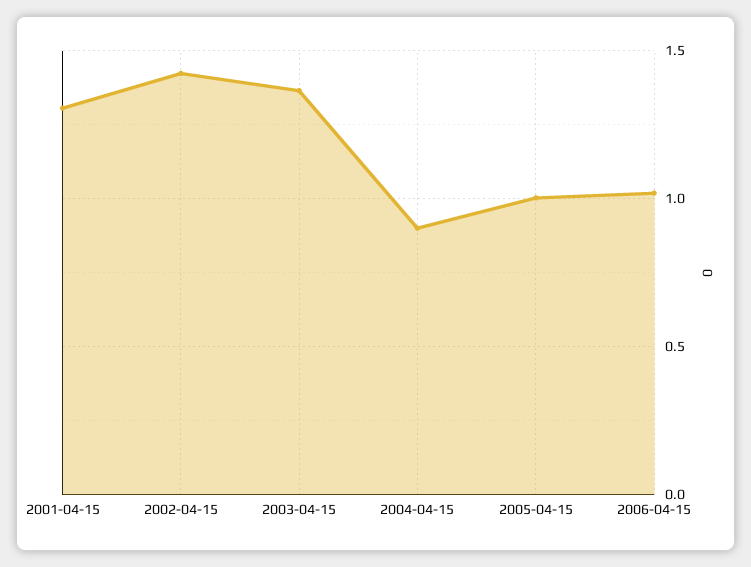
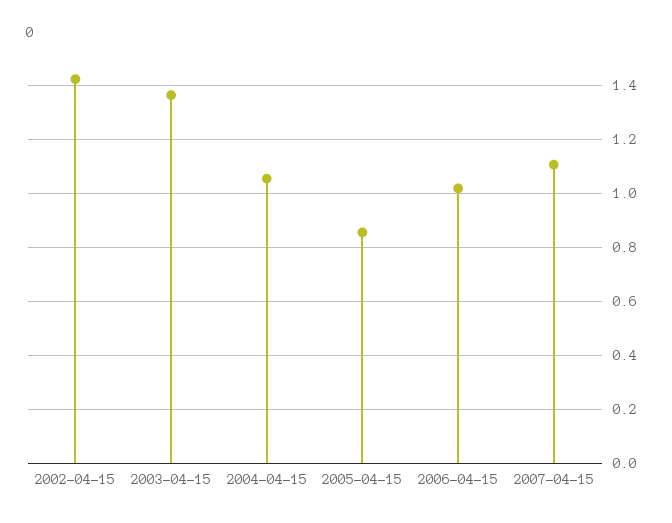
2001-04-15: 1.3 -> none
2004-04-15: 0.9 -> 1.05
2005-04-15: 1 -> 0.85
2007-04-15: none -> 1.1

